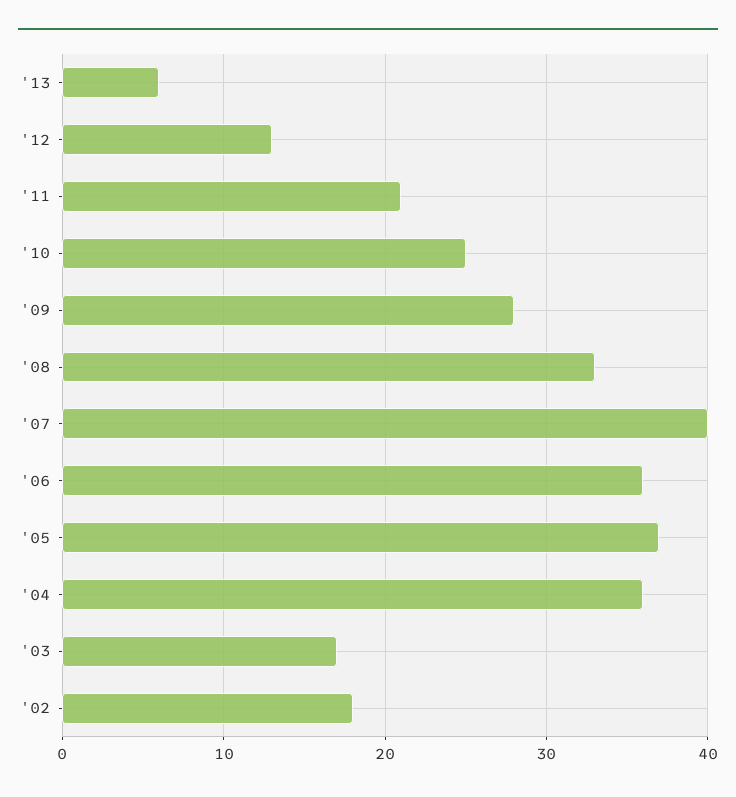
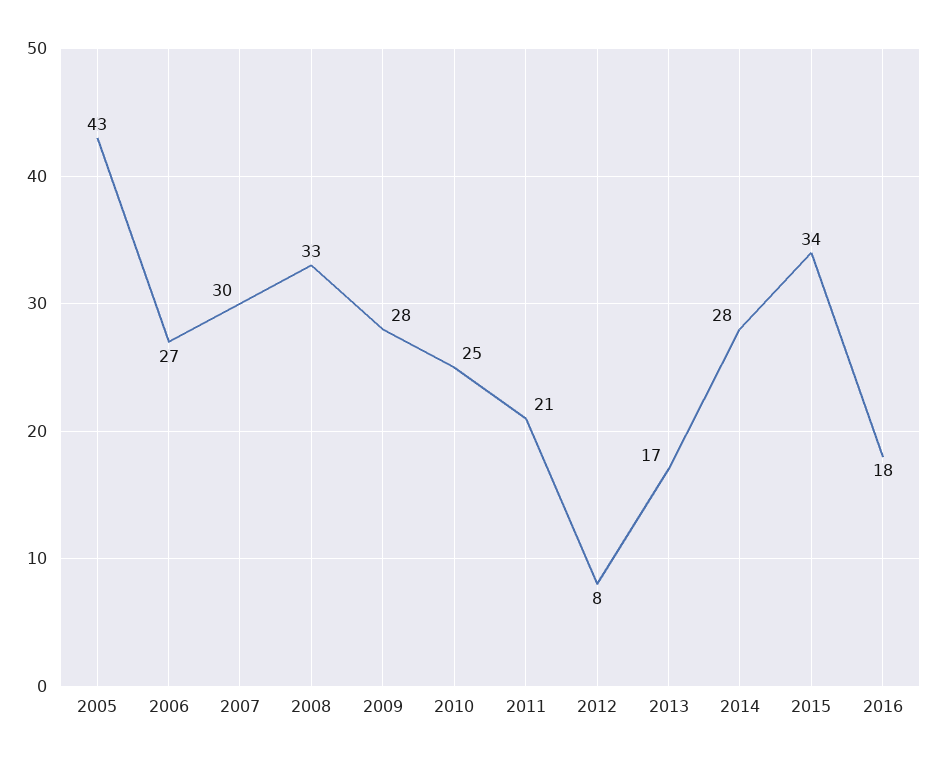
'13: 6 -> 17
'12: 13 -> 8
'07: 40 -> 30
'06: 36 -> 27
'05: 37 -> 43
'04: 36 -> none
'03: 17 -> none
'02: 18 -> none
2014: none -> 28
2015: none -> 34
2016: none -> 18

